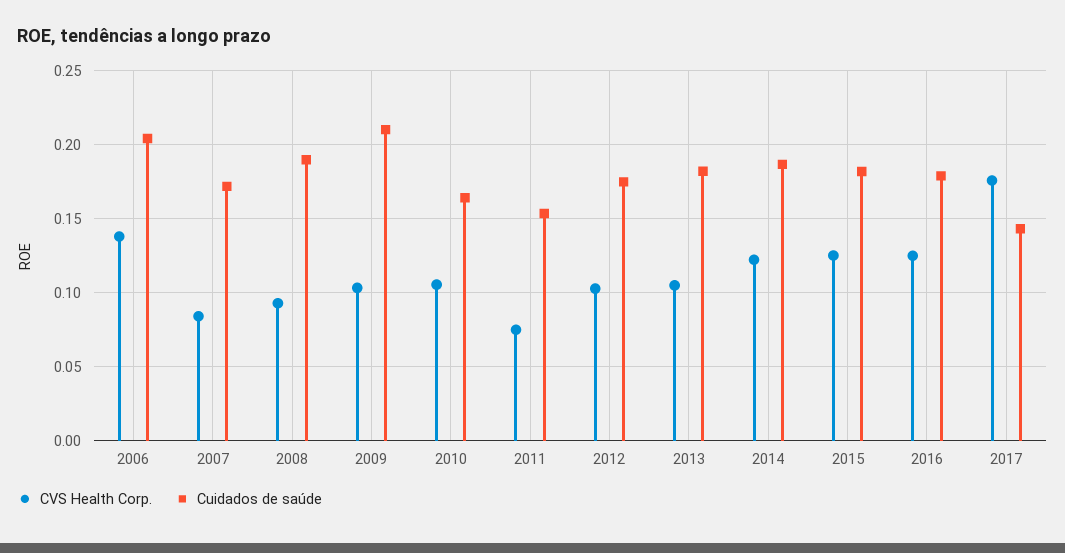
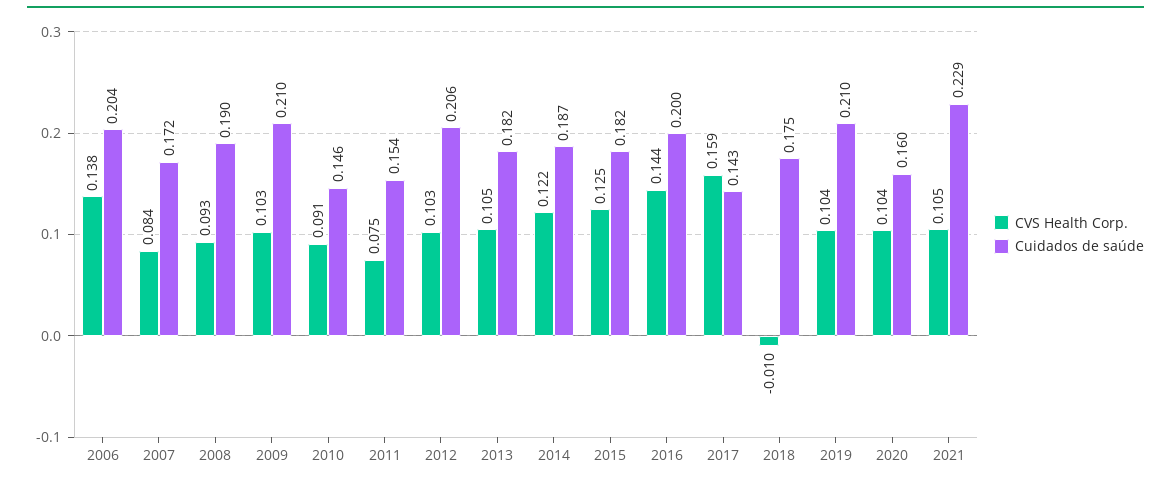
CVS Health Corp., 2010: 0.105 -> 0.091
Cuidados de saúde, 2010: 0.165 -> 0.146
Cuidados de saúde, 2012: 0.175 -> 0.206
CVS Health Corp., 2016: 0.125 -> 0.144
Cuidados de saúde, 2016: 0.18 -> 0.2
CVS Health Corp., 2017: 0.175 -> 0.159
CVS Health Corp., 2018: none -> -0.01
Cuidados de saúde, 2018: none -> 0.175
CVS Health Corp., 2019: none -> 0.104
Cuidados de saúde, 2019: none -> 0.21
CVS Health Corp., 2020: none -> 0.104
Cuidados de saúde, 2020: none -> 0.16
CVS Health Corp., 2021: none -> 0.105
Cuidados de saúde, 2021: none -> 0.229

